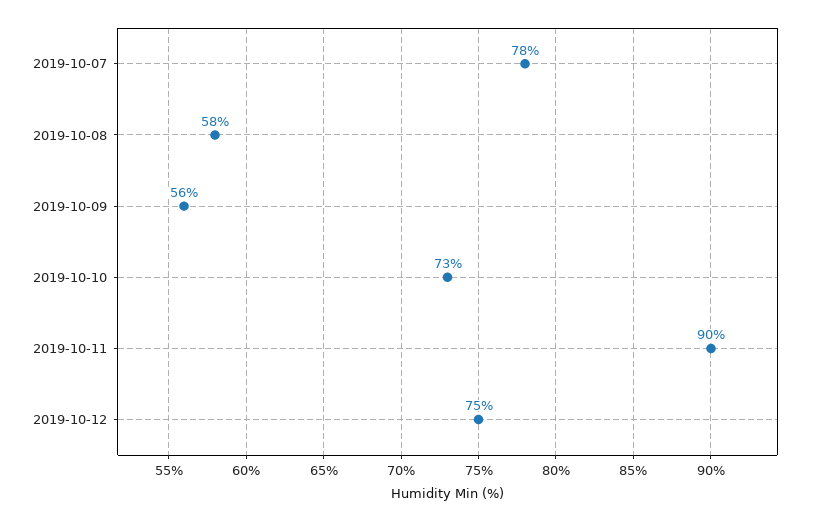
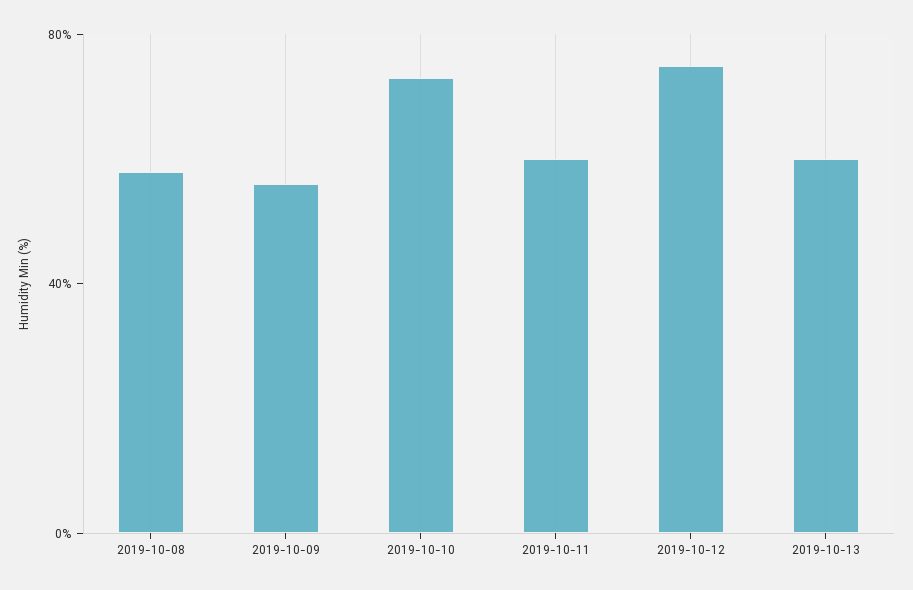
2019-10-07: 78 -> none
2019-10-11: 90 -> 60
2019-10-13: none -> 60

